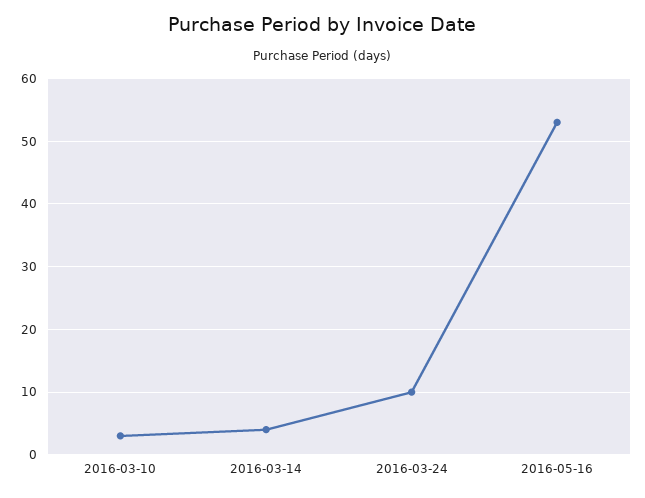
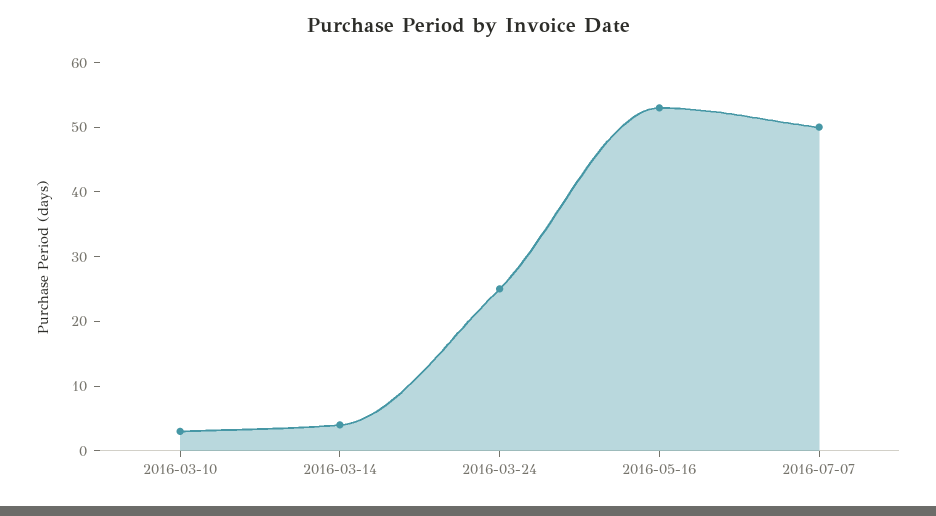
2016-03-24: 10 -> 25
2016-07-07: none -> 50

